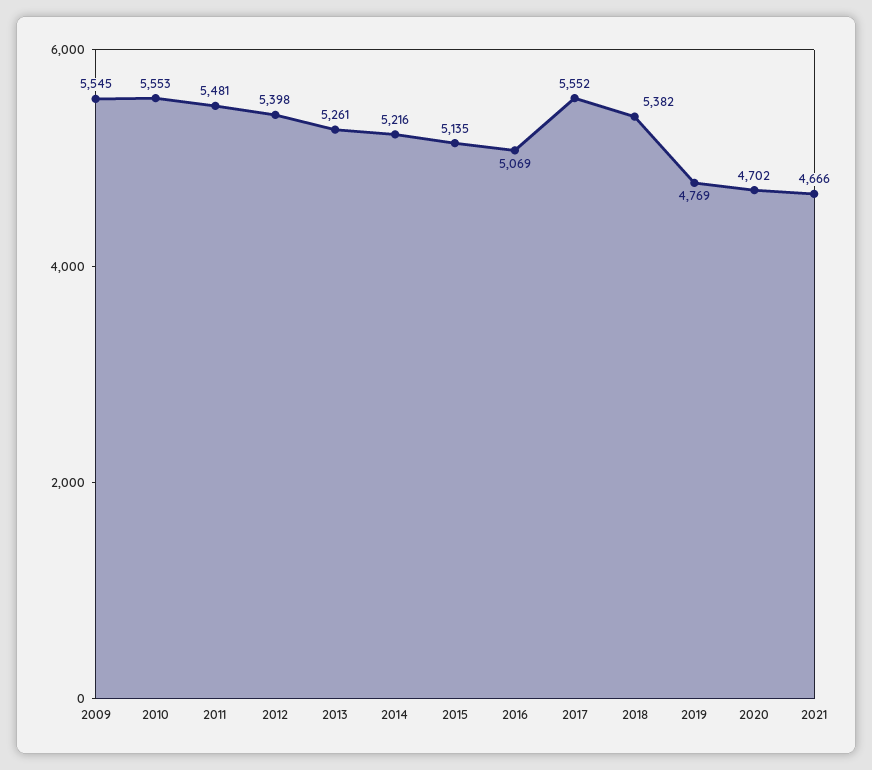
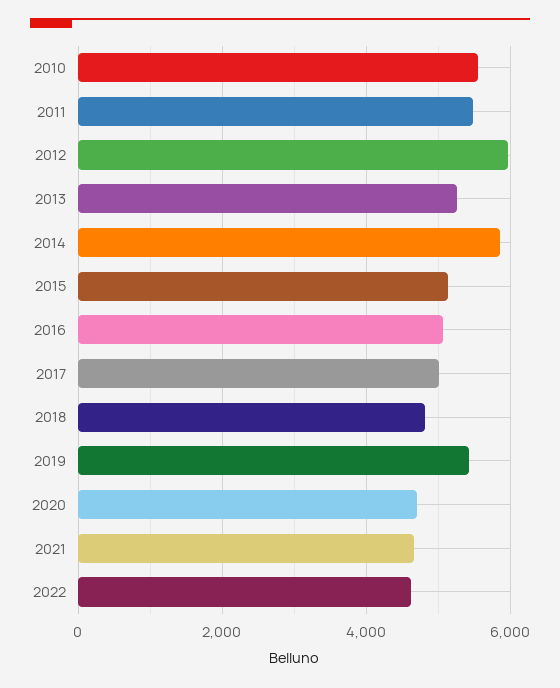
2009: 5545 -> none
2012: 5398 -> 6000
2014: 5216 -> 5800
2017: 5552 -> 5000
2018: 5382 -> 4800
2019: 4769 -> 5400
2022: none -> 4600

